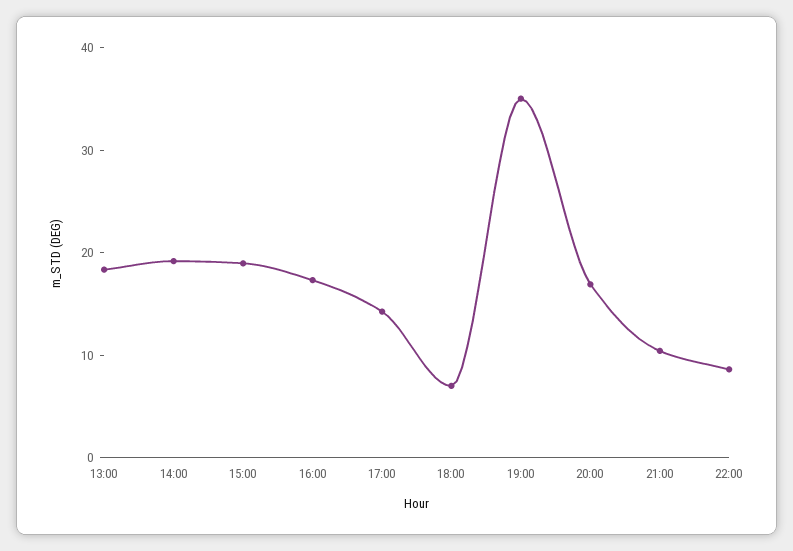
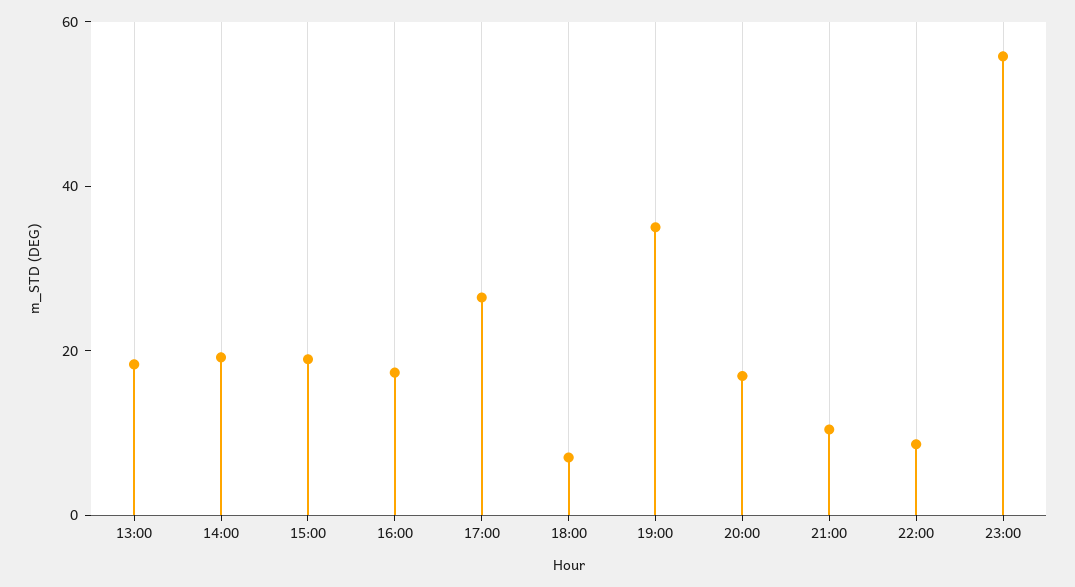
17:00: 14 -> 25
23:00: none -> 55

